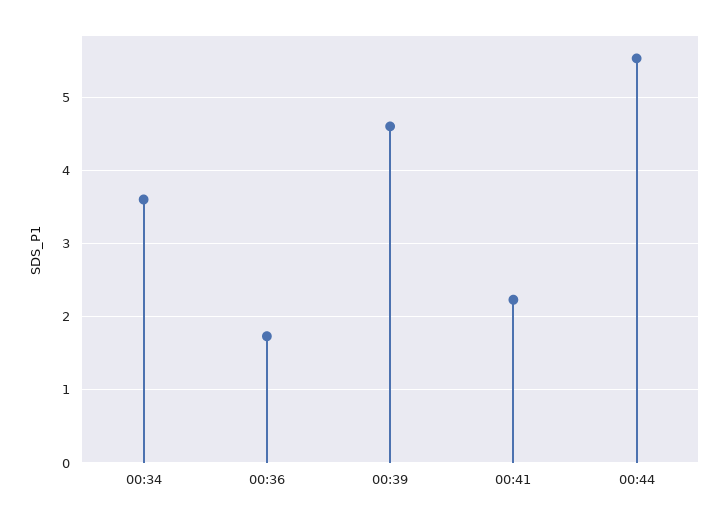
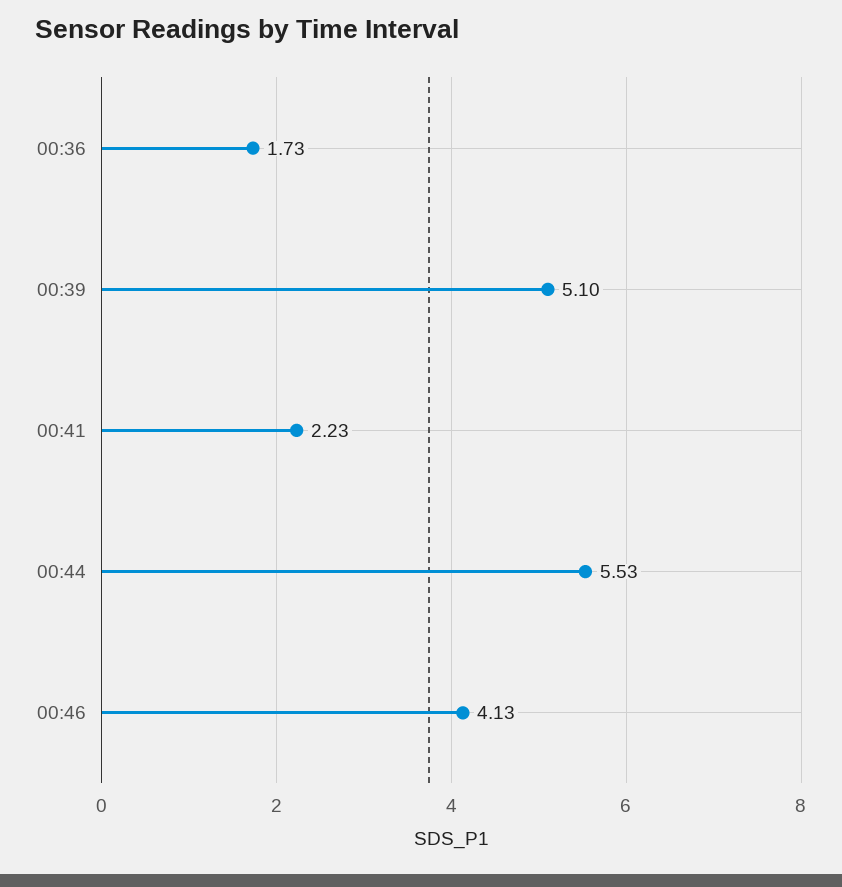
00:34: 3.6 -> none
00:39: 4.6 -> 5.1
00:46: none -> 4.13

